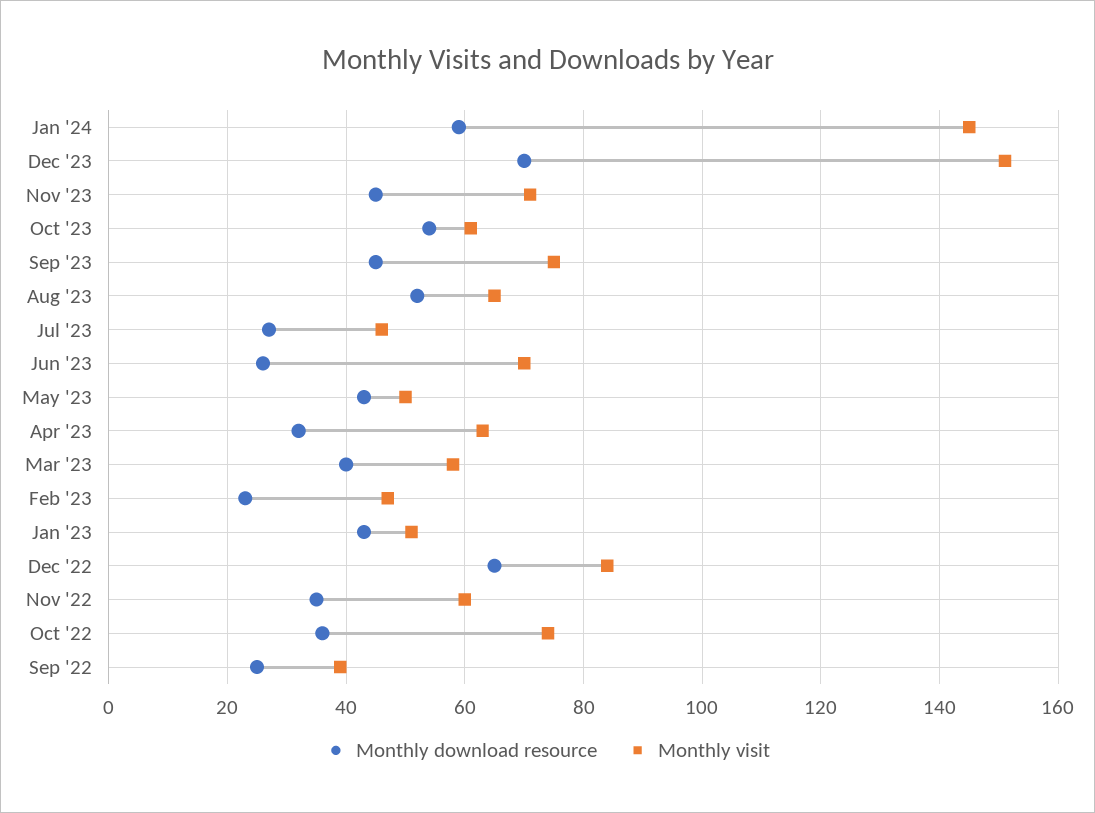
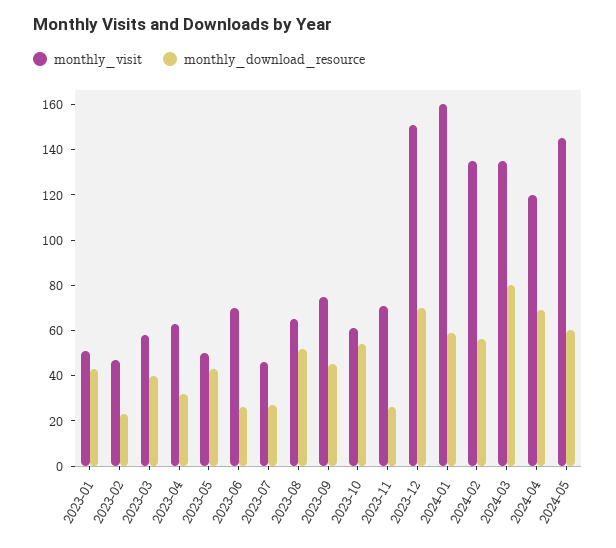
Monthly visit, Jan '24: 145 -> 160
Monthly download resource, Nov '23: 45 -> 25
Monthly download resource, Dec '22: 65 -> none
Monthly visit, Dec '22: 85 -> none
Monthly download resource, Nov '22: 35 -> none
Monthly visit, Nov '22: 60 -> none
Monthly download resource, Oct '22: 35 -> none
Monthly visit, Oct '22: 75 -> none
Monthly download resource, Sep '22: 25 -> none
Monthly visit, Sep '22: 40 -> none
Monthly visit, 2024-02: none -> 135
Monthly download resource, 2024-02: none -> 55
Monthly visit, 2024-03: none -> 135
Monthly download resource, 2024-03: none -> 80
Monthly visit, 2024-04: none -> 120
Monthly download resource, 2024-04: none -> 70
Monthly visit, 2024-05: none -> 145
Monthly download resource, 2024-05: none -> 60

